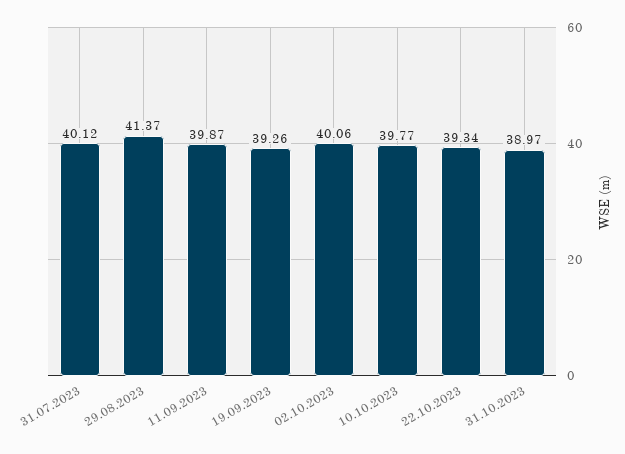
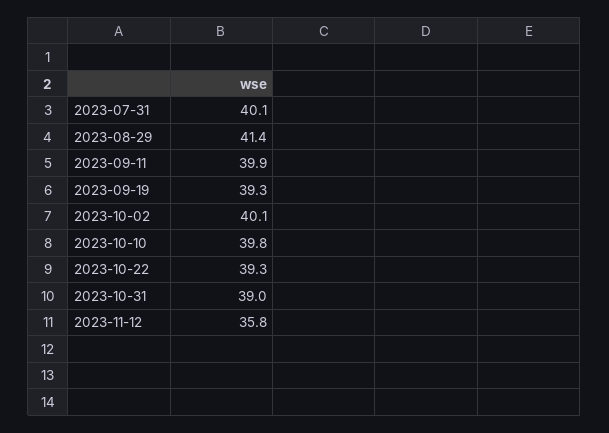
2023-11-12: none -> 35.8

